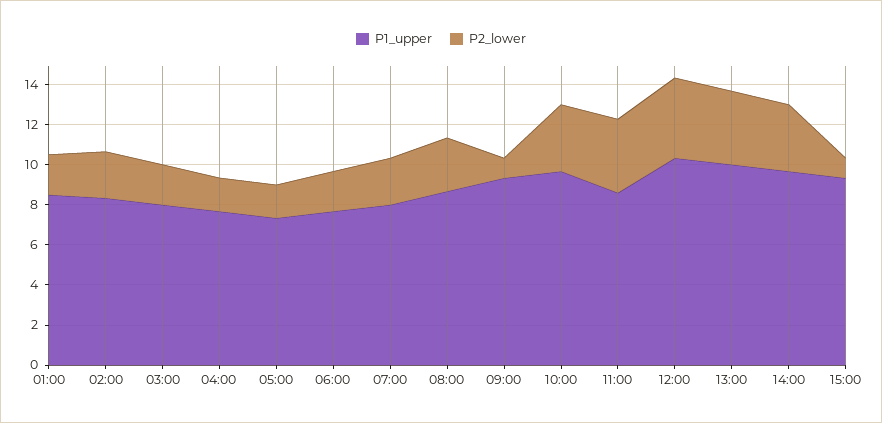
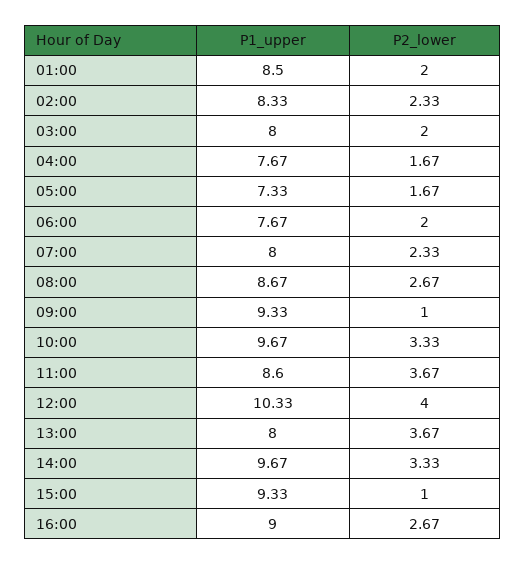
P1_upper, 13:00: 10 -> 8
P1_upper, 16:00: none -> 9
P2_lower, 16:00: none -> 2.67

